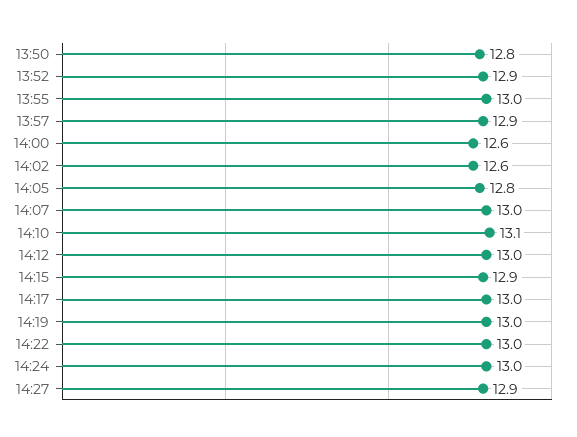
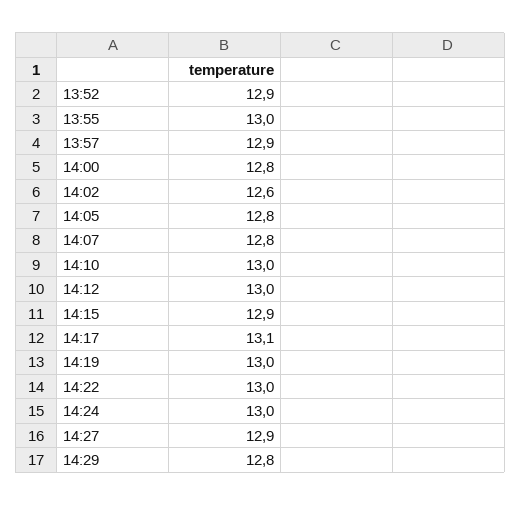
13:50: 12.8 -> none
14:00: 12.6 -> 12.8
14:07: 13 -> 12.8
14:10: 13.1 -> 13
14:17: 13 -> 13.1
14:29: none -> 12.8

